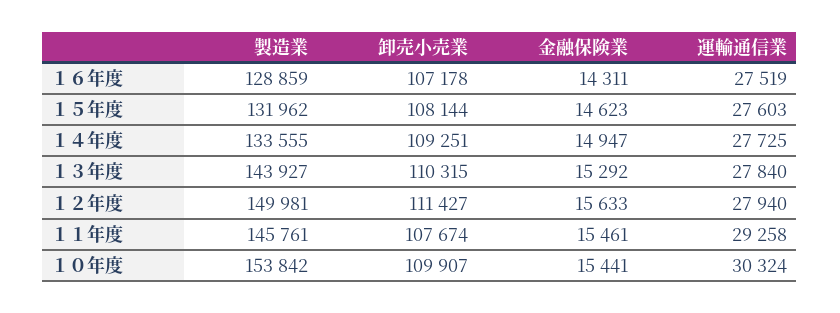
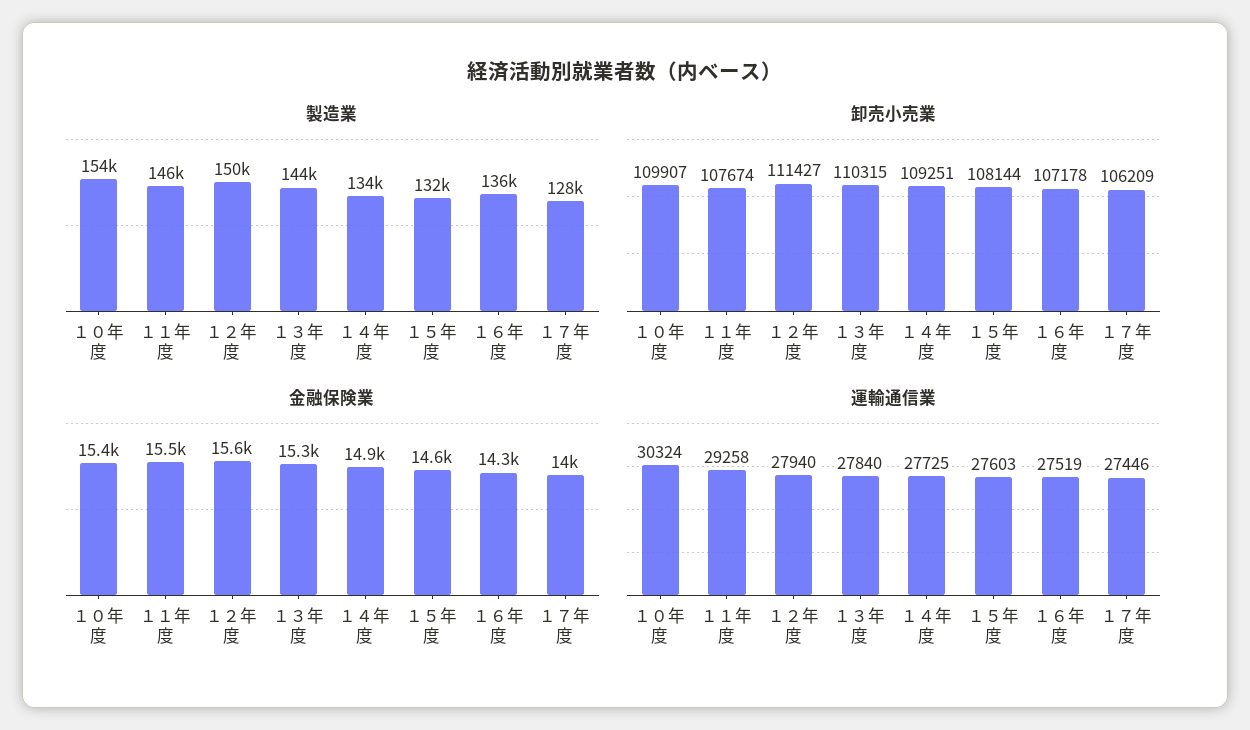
製造業, １６年度: 128859 -> 136000
製造業, １７年度: none -> 128000
卸売小売業, １７年度: none -> 106209
金融保険業, １７年度: none -> 14000
運輸通信業, １７年度: none -> 27446

